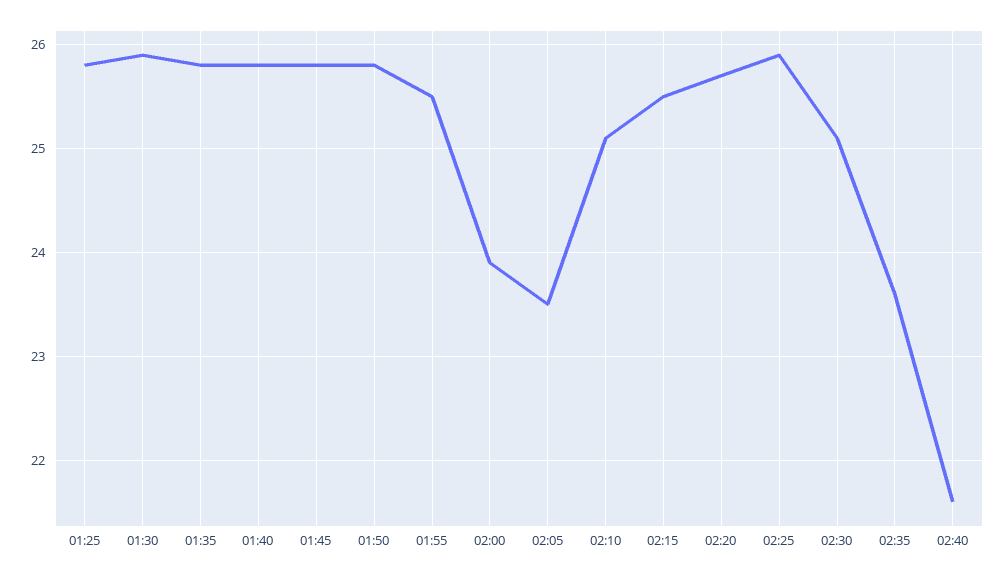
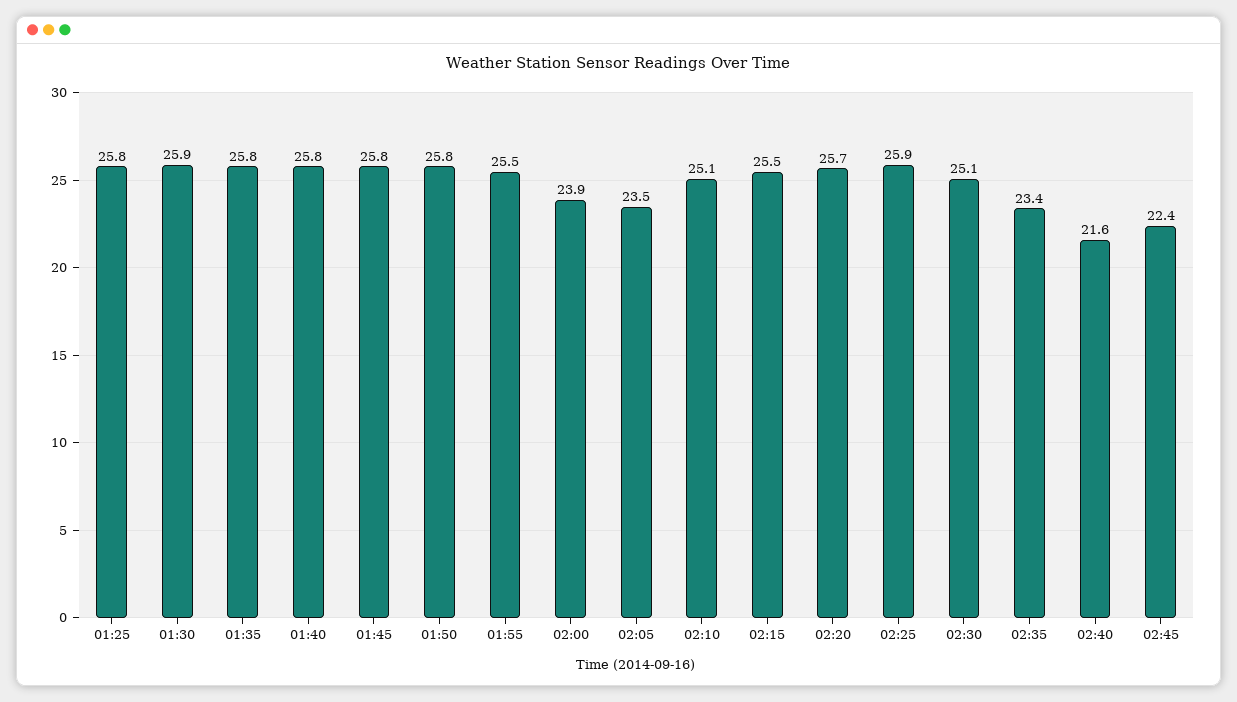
02:35: 23.6 -> 23.4
02:45: none -> 22.4

